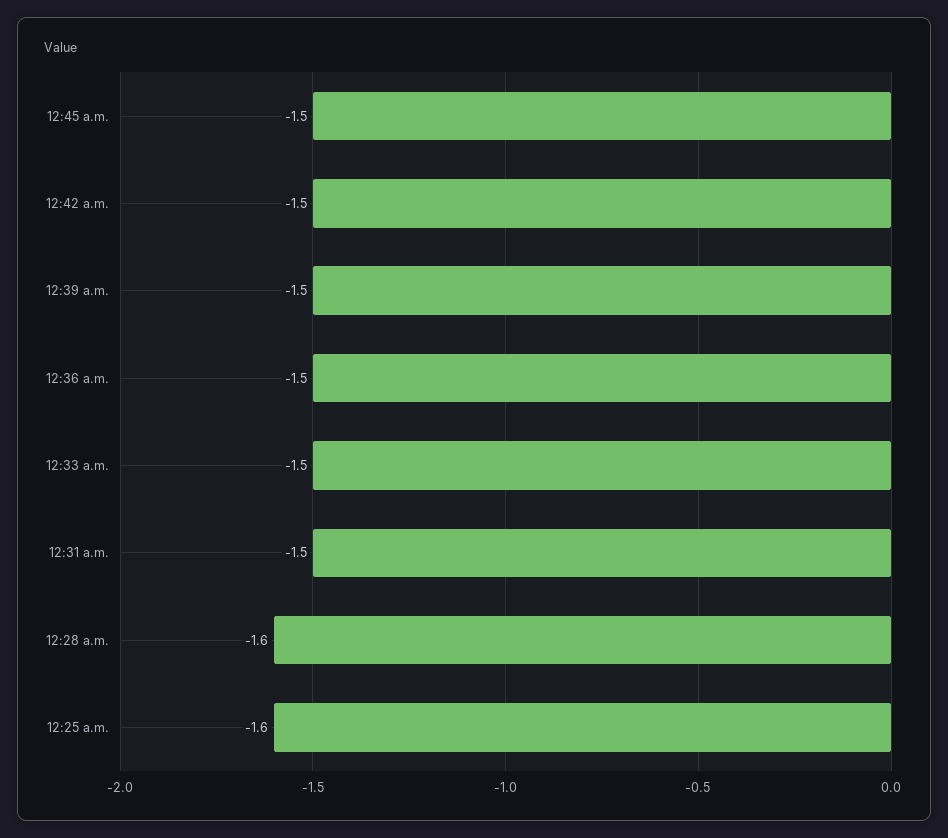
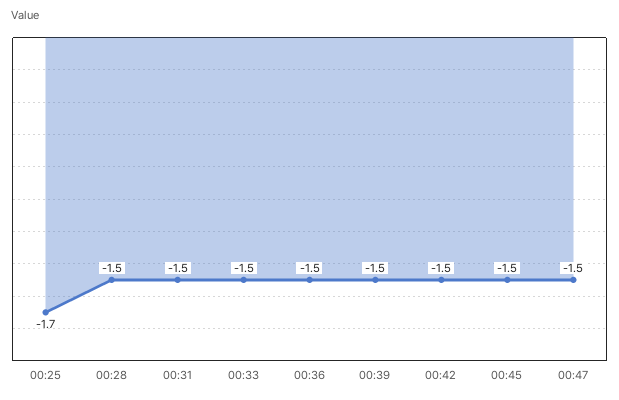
12:28 a.m.: -1.6 -> -1.5
12:25 a.m.: -1.6 -> -1.7
00:47: none -> -1.5

